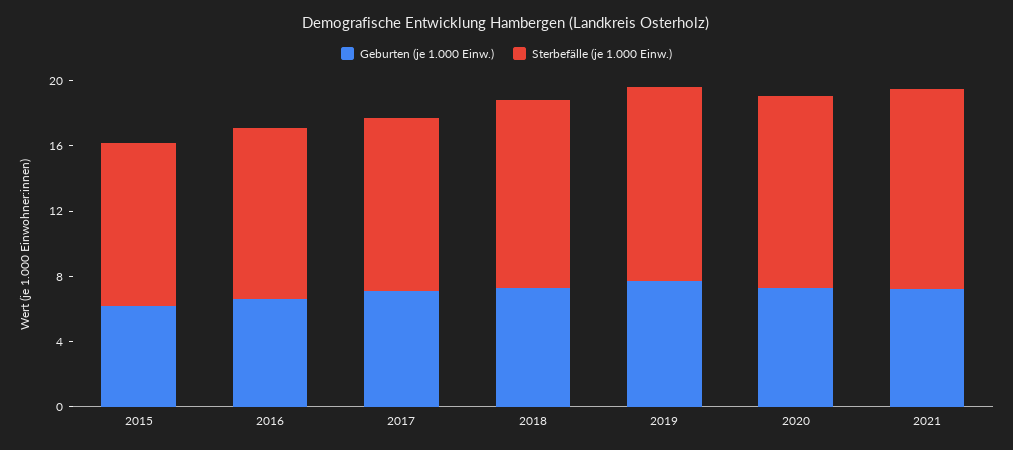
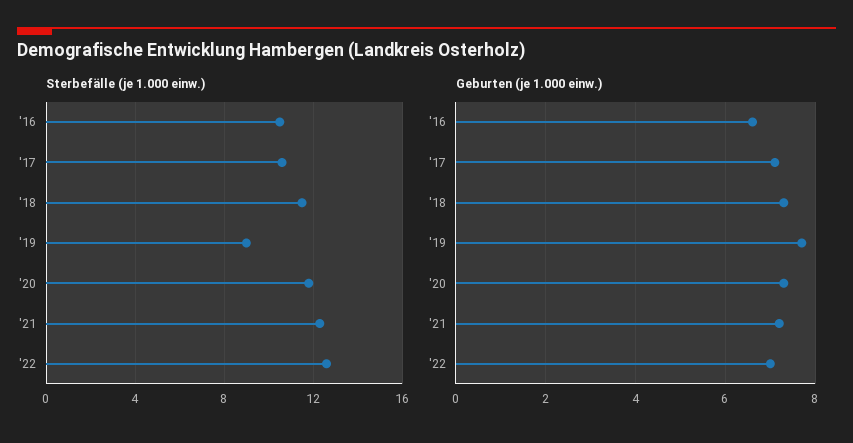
Geburten (je 1.000 Einw.), 2015: 6 -> none
Sterbefälle (je 1.000 Einw.), 2015: 10 -> none
Sterbefälle (je 1.000 Einw.), 2019: 12 -> 9
Sterbefälle (je 1.000 Einw.), '22: none -> 12.5
Geburten (je 1.000 Einw.), '22: none -> 7

